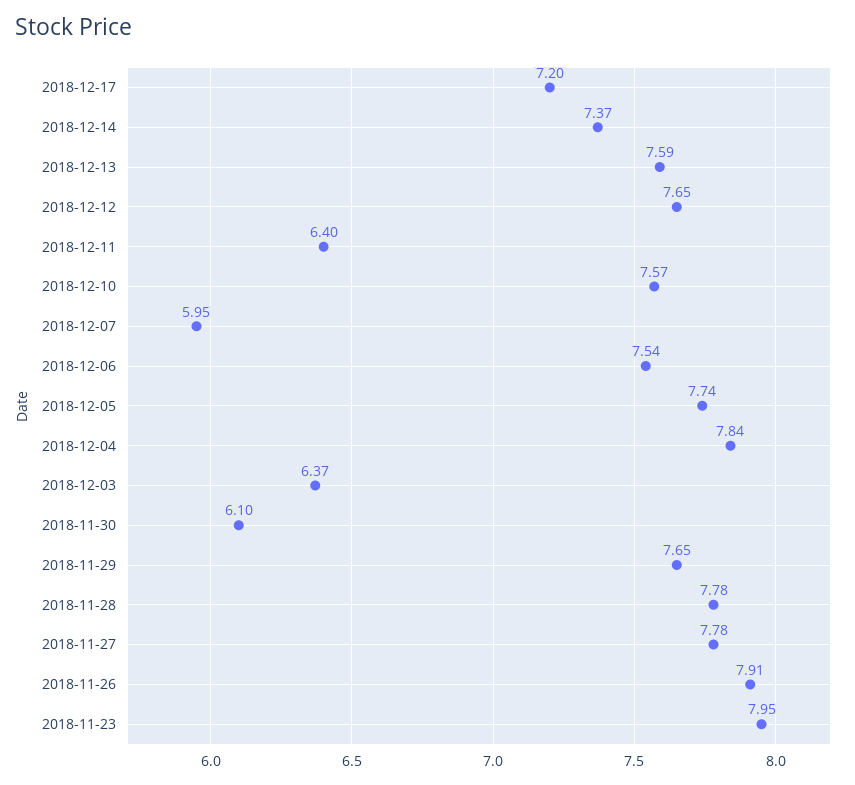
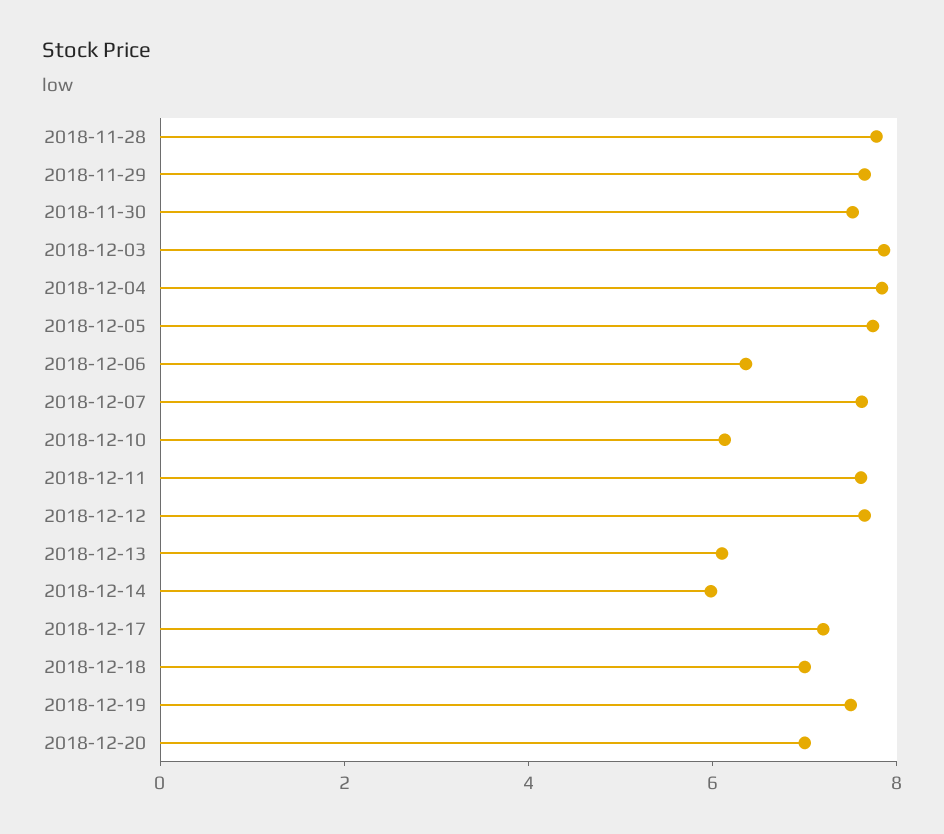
2018-12-14: 7.37 -> 6
2018-12-13: 7.59 -> 6
2018-12-11: 6.4 -> 7.5
2018-12-10: 7.57 -> 6
2018-12-07: 5.95 -> 7.5
2018-12-06: 7.54 -> 6.5
2018-12-03: 6.37 -> 8
2018-11-30: 6.1 -> 7.5
2018-11-27: 7.78 -> none
2018-11-26: 7.91 -> none
2018-11-23: 7.95 -> none
2018-12-18: none -> 7
2018-12-19: none -> 7.5
2018-12-20: none -> 7

